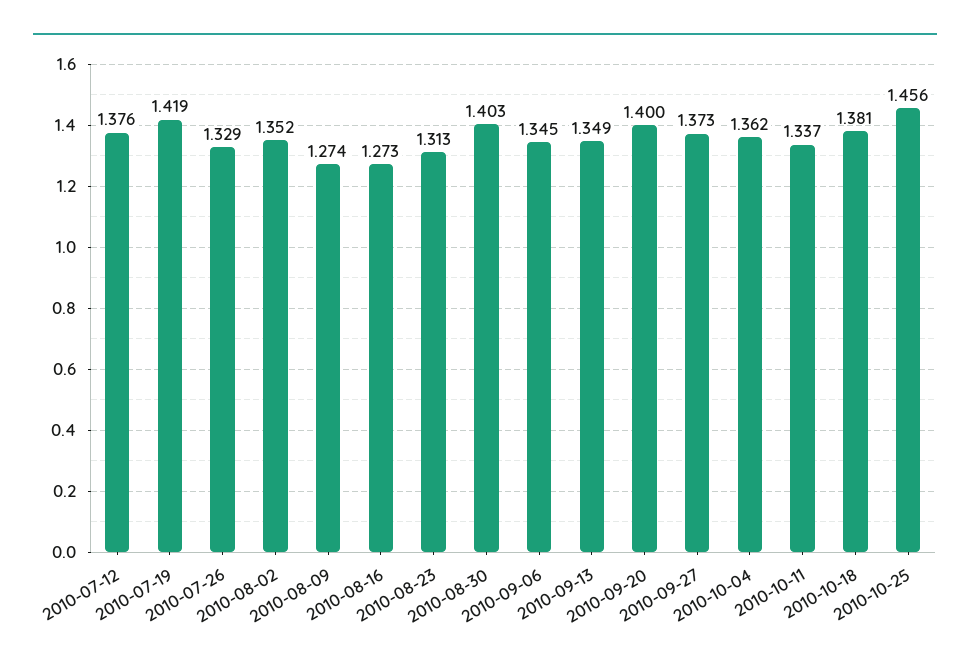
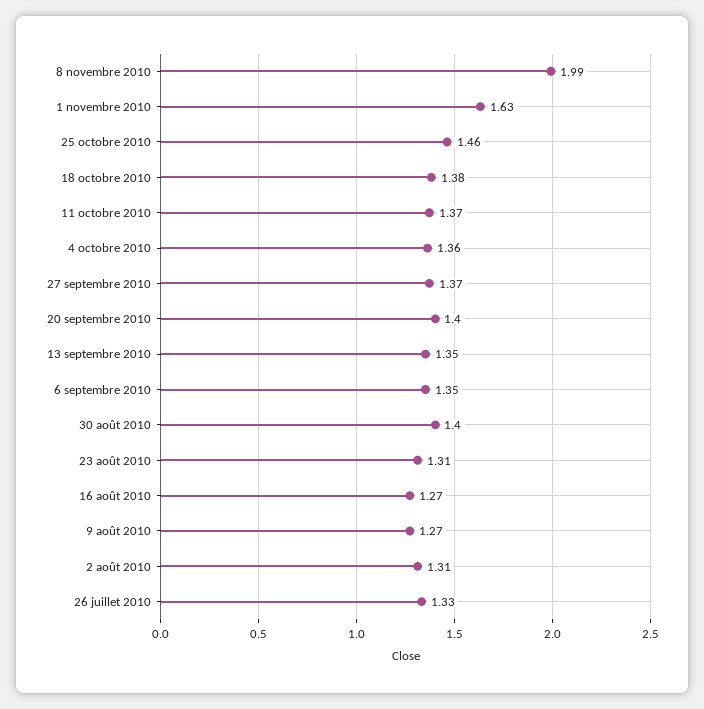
2010-07-12: 1.376 -> none
2010-07-19: 1.419 -> none
2010-08-02: 1.352 -> 1.31
2010-10-11: 1.337 -> 1.37
8 novembre 2010: none -> 1.99
1 novembre 2010: none -> 1.63

